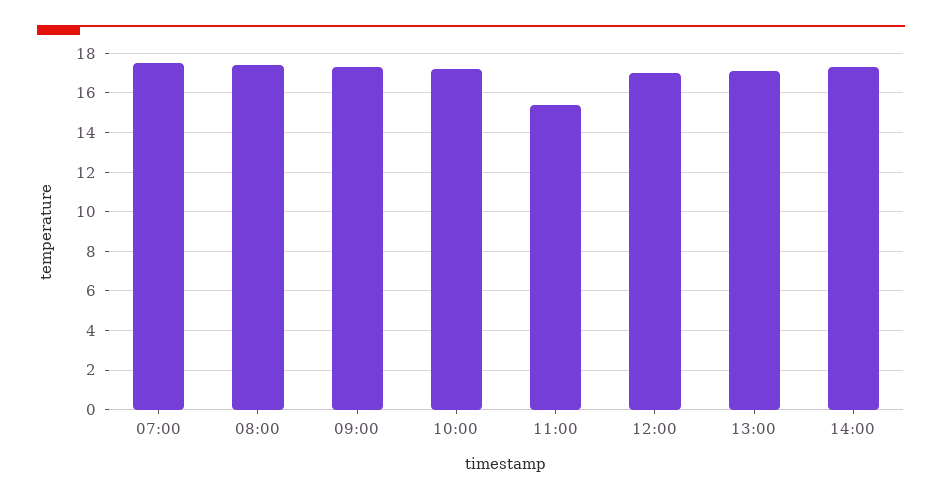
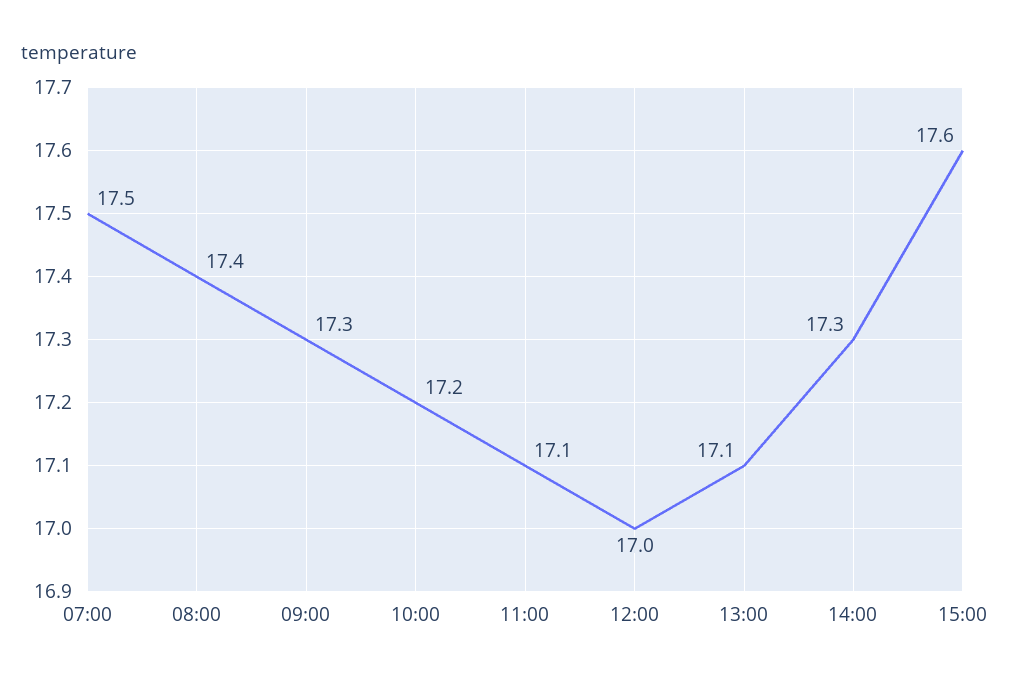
11:00: 15.5 -> 17.1
15:00: none -> 17.6

